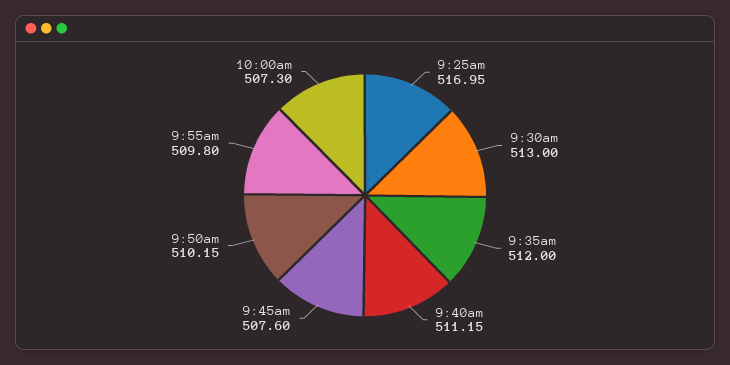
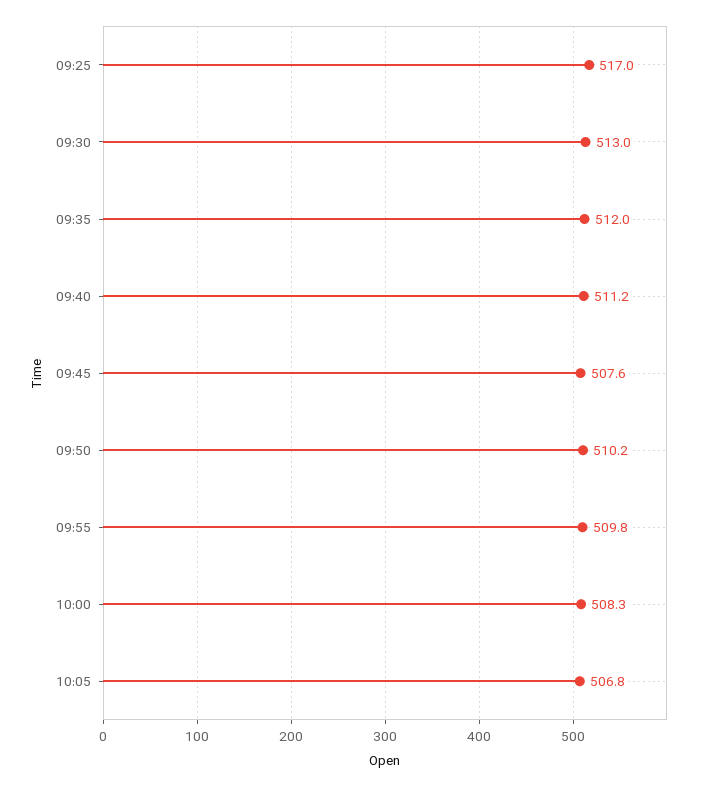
10:00am: 507.3 -> 508.3
10:05: none -> 506.8

